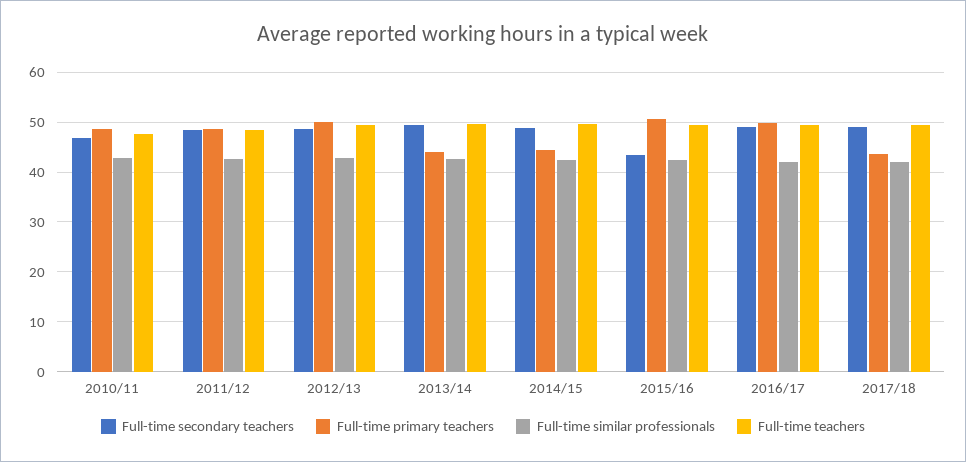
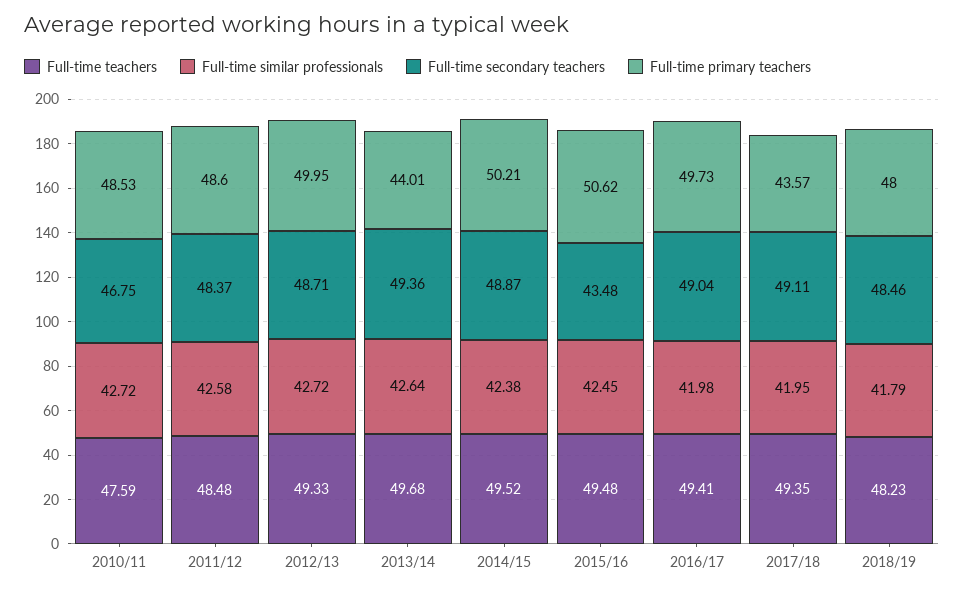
Full-time primary teachers, 2014/15: 44 -> 50.21
Full-time teachers, 2018/19: none -> 48.23
Full-time similar professionals, 2018/19: none -> 41.79
Full-time secondary teachers, 2018/19: none -> 48.46
Full-time primary teachers, 2018/19: none -> 48

